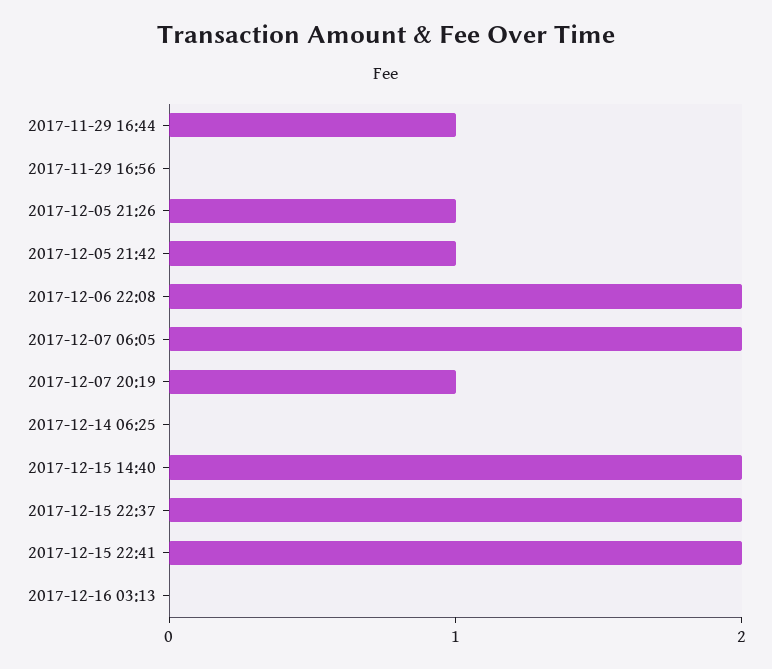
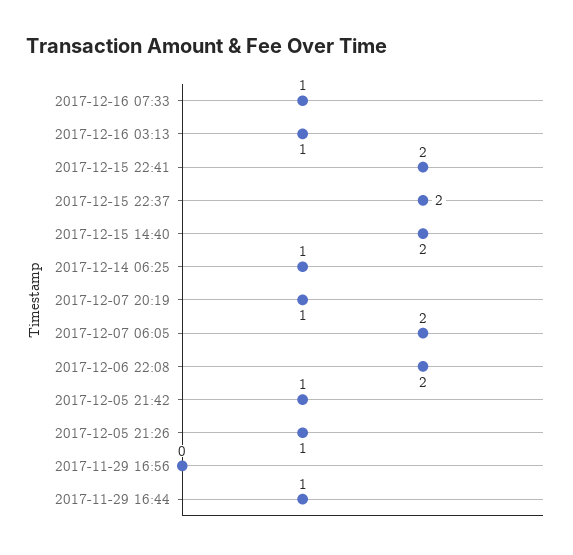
2017-12-14 06:25: 0 -> 1
2017-12-16 03:13: 0 -> 1
2017-12-16 07:33: none -> 1

